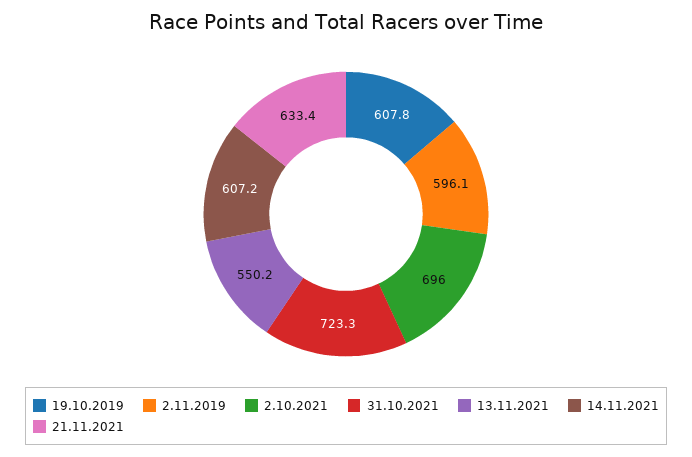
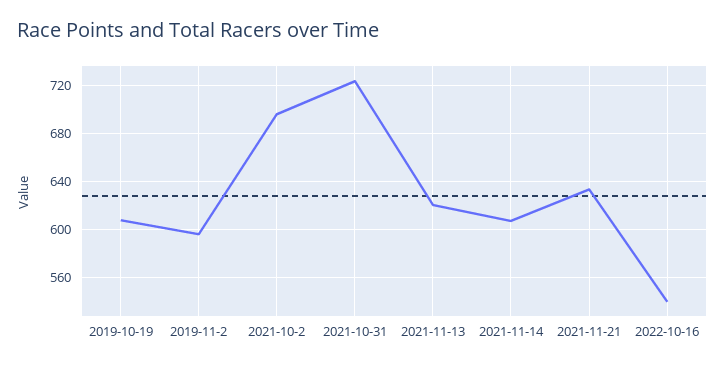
13.11.2021: 550.2 -> 620
2022-10-16: none -> 540

